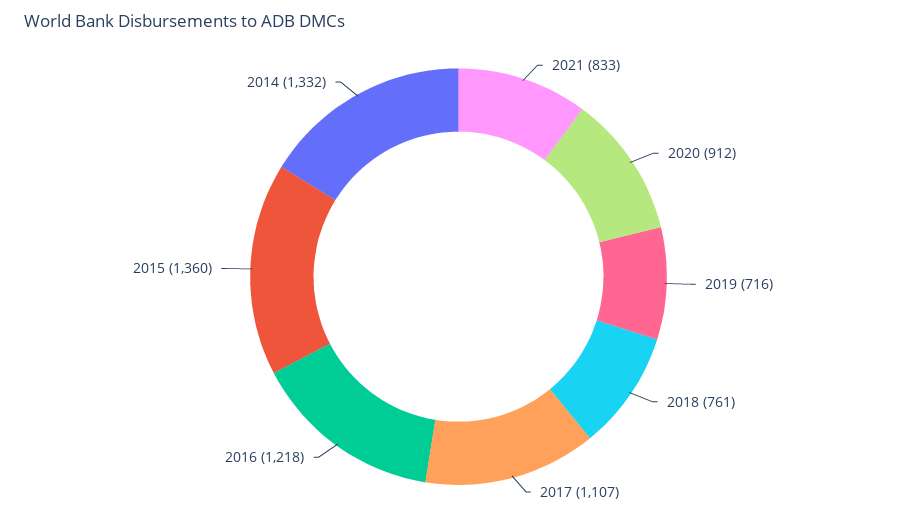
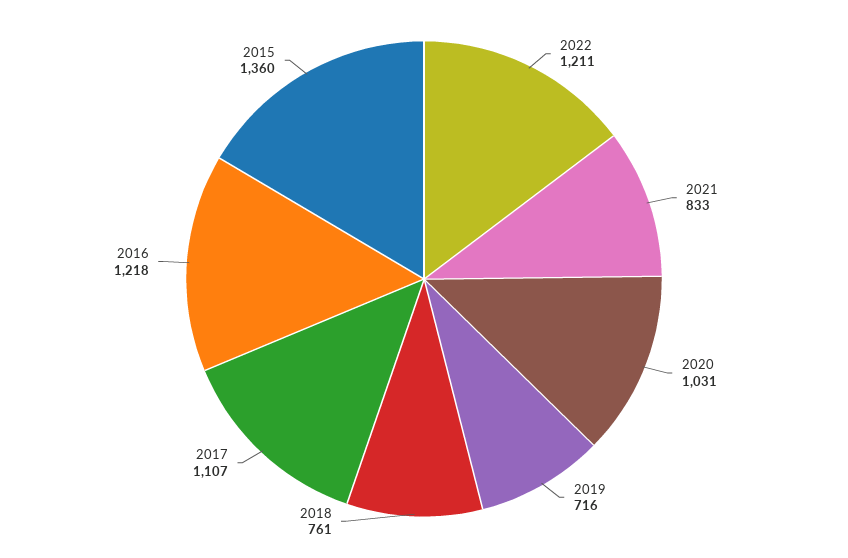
2020: 912 -> 1031
2014: 1332 -> none
2022: none -> 1211

